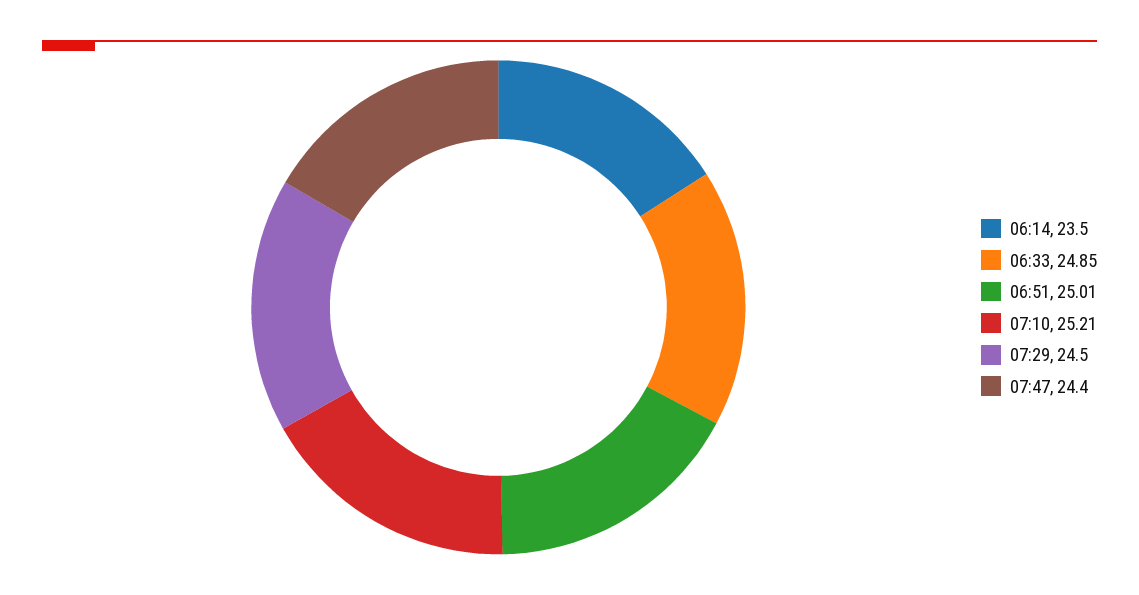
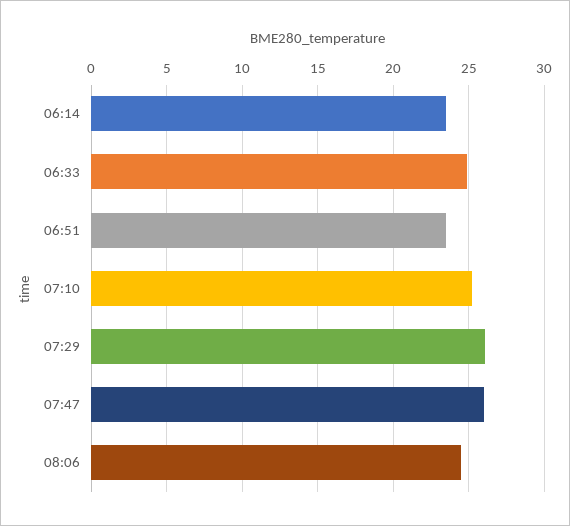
06:51: 25.01 -> 23.5
07:29: 24.5 -> 26
07:47: 24.4 -> 26
08:06: none -> 24.5

